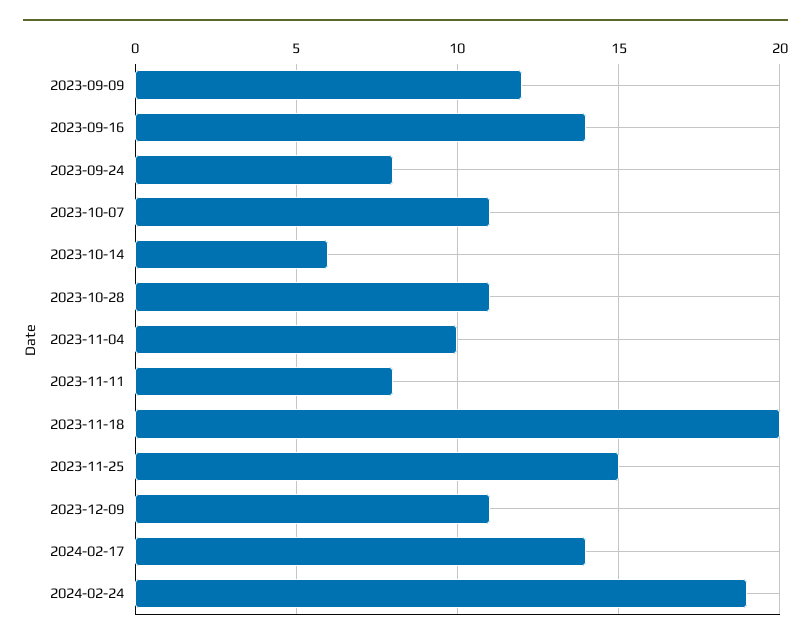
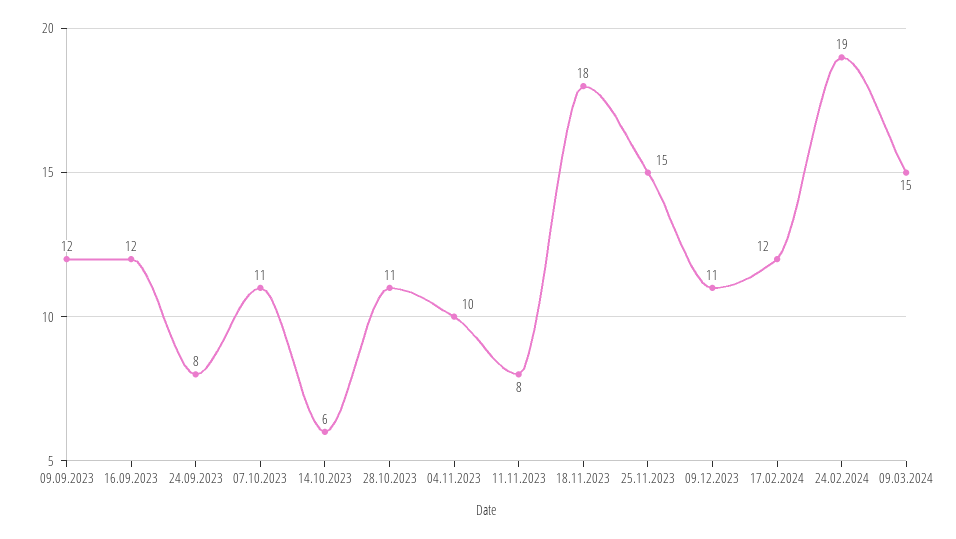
2023-09-16: 14 -> 12
2023-11-18: 20 -> 18
2024-02-17: 14 -> 12
09.03.2024: none -> 15

